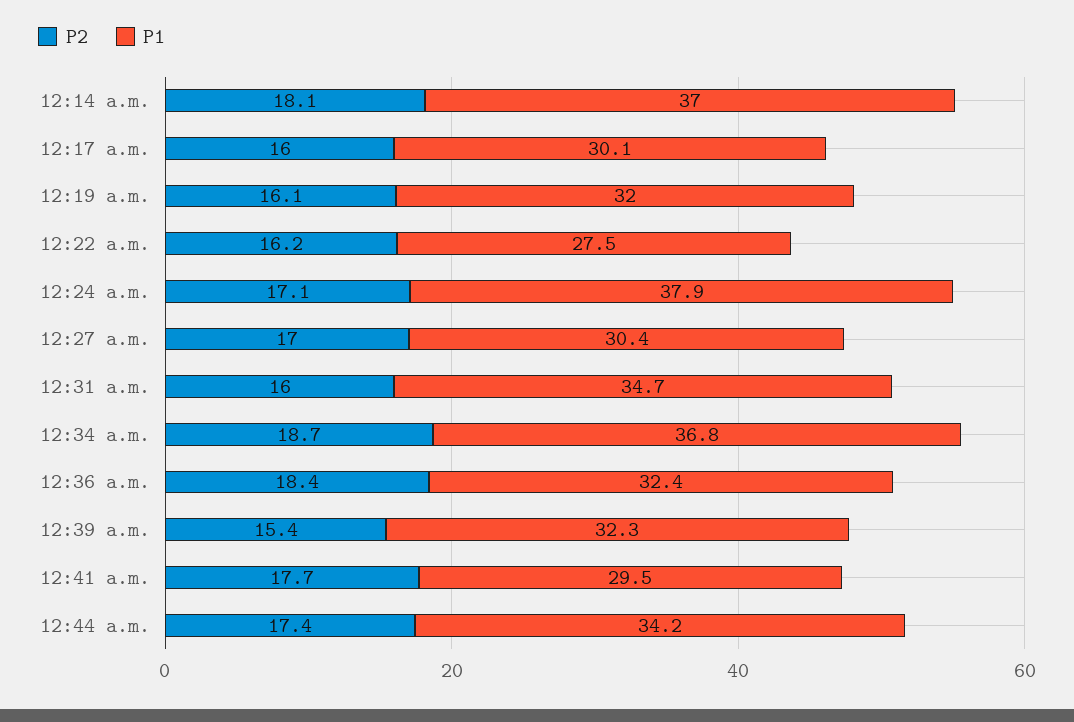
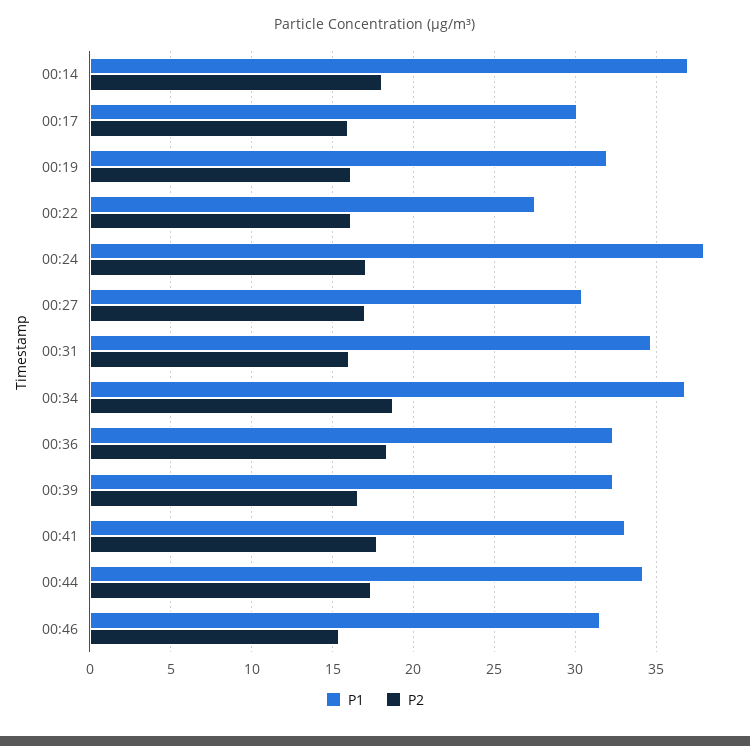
P2, 12:39 a.m.: 15.4 -> 16.5
P1, 12:41 a.m.: 29.5 -> 33
P1, 00:46: none -> 31.5
P2, 00:46: none -> 15.5

